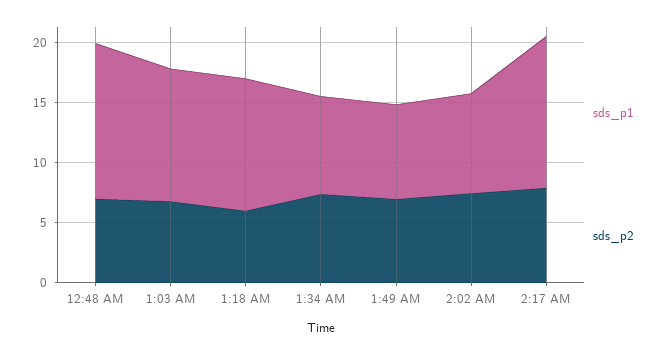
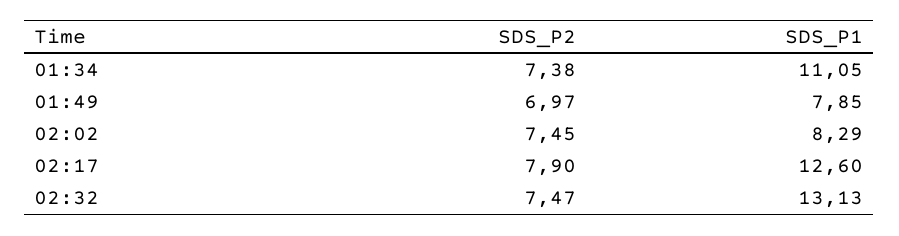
sds_p1, 12:48 AM: 13 -> none
sds_p2, 12:48 AM: 7 -> none
sds_p1, 1:03 AM: 11 -> none
sds_p2, 1:03 AM: 7 -> none
sds_p1, 1:18 AM: 11 -> none
sds_p2, 1:18 AM: 6 -> none
sds_p1, 1:34 AM: 8 -> 11.05
sds_p2, 02:32: none -> 7.47
sds_p1, 02:32: none -> 13.13

